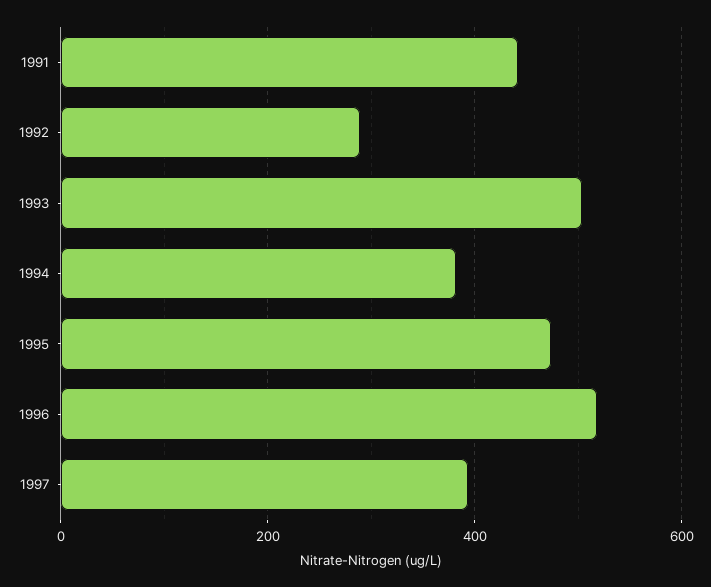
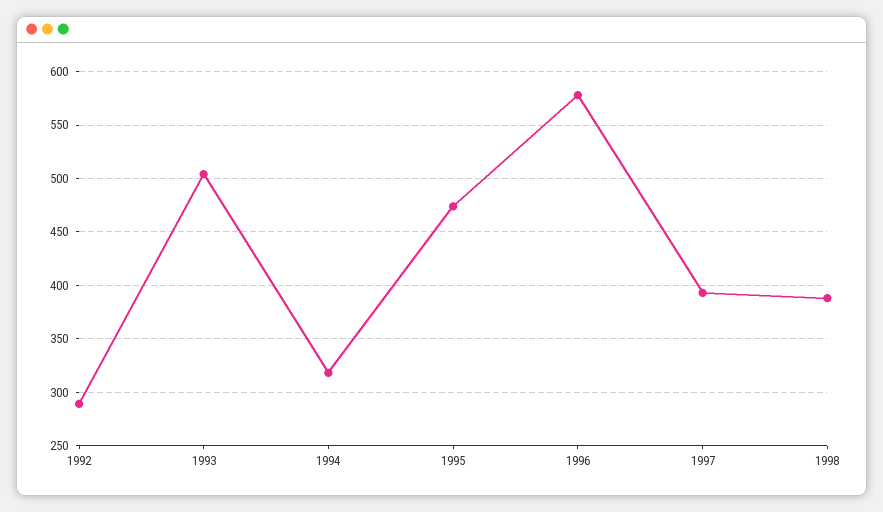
1991: 440 -> none
1994: 380 -> 320
1996: 520 -> 580
1998: none -> 390

